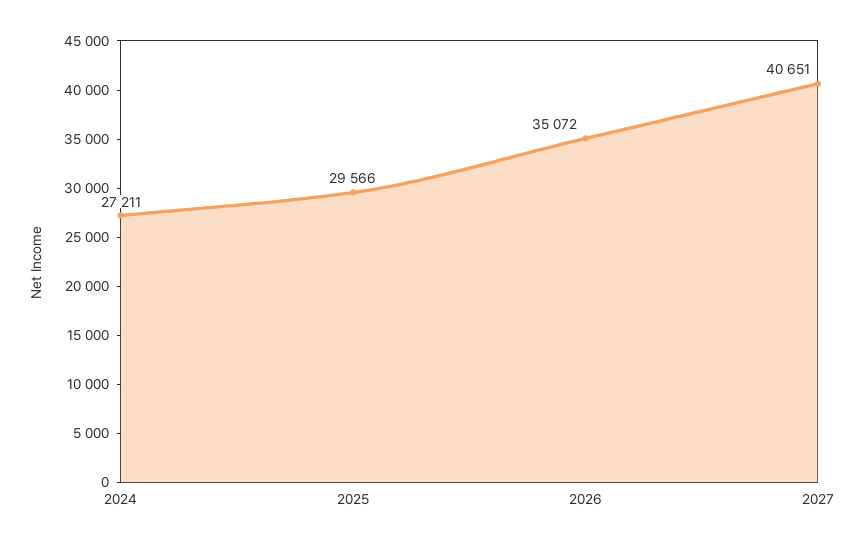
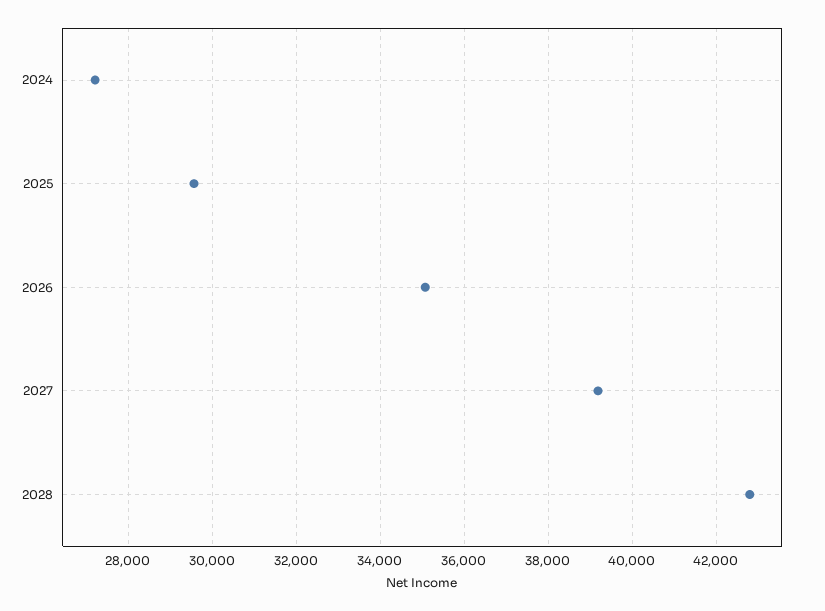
2027: 40651 -> 39200
2028: none -> 42800

